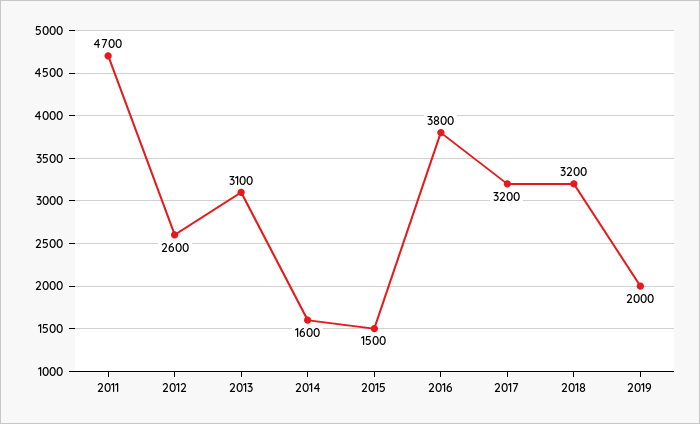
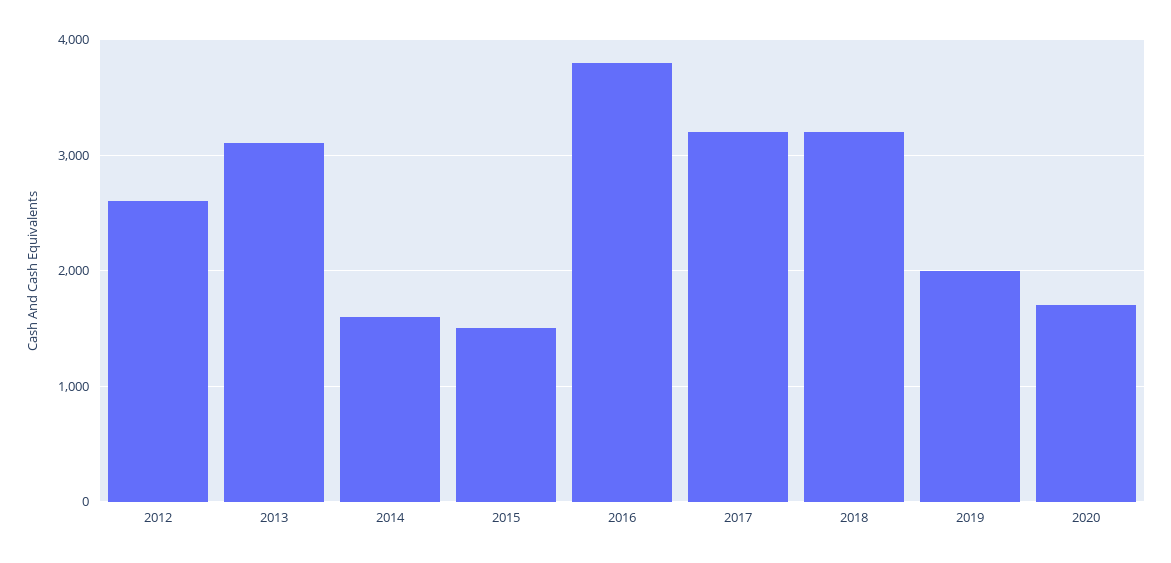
2011: 4700 -> none
2020: none -> 1700

